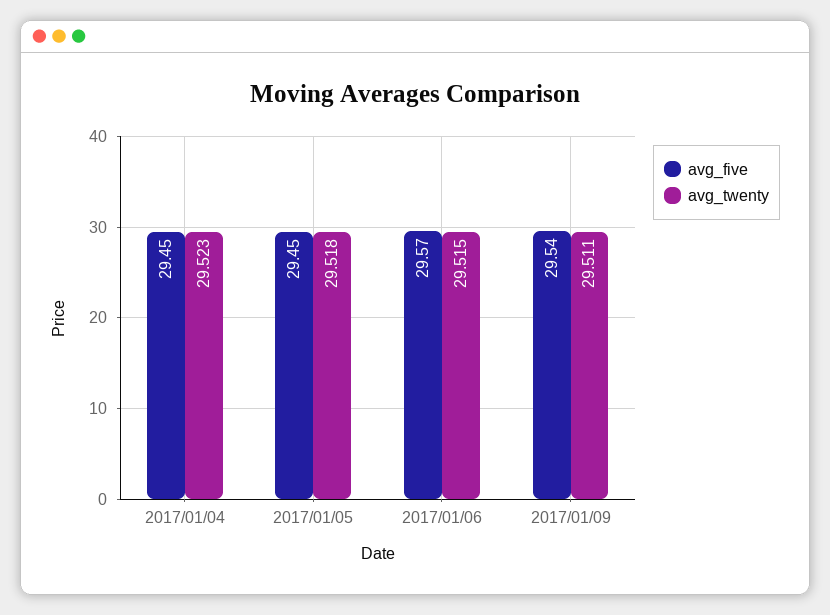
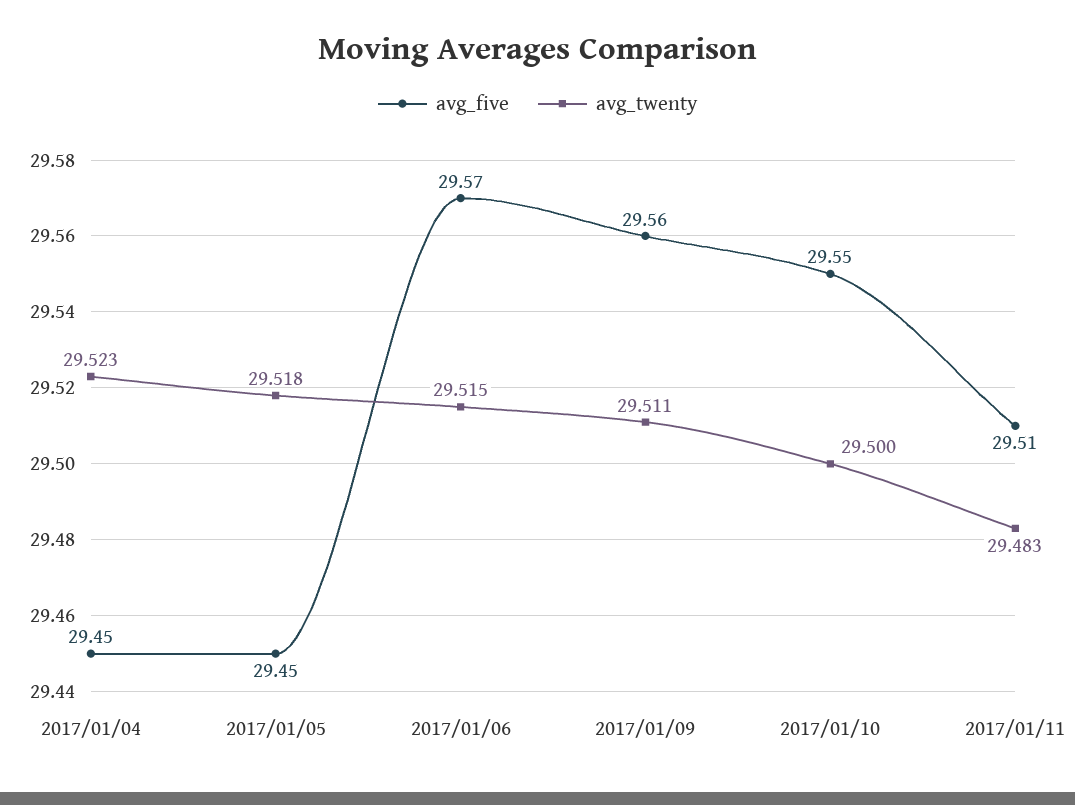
avg_five, 2017/01/09: 29.54 -> 29.56
avg_five, 2017/01/10: none -> 29.55
avg_twenty, 2017/01/10: none -> 29.5
avg_five, 2017/01/11: none -> 29.51
avg_twenty, 2017/01/11: none -> 29.483

